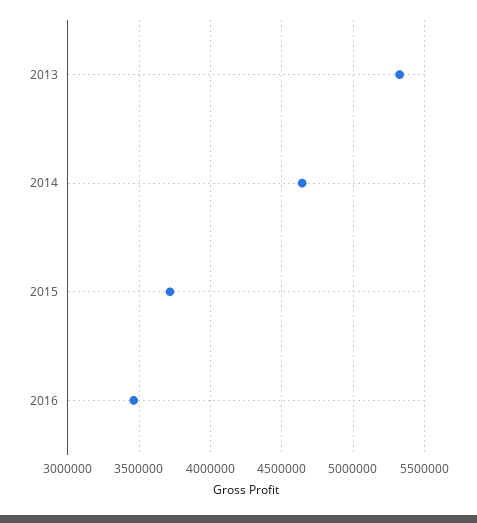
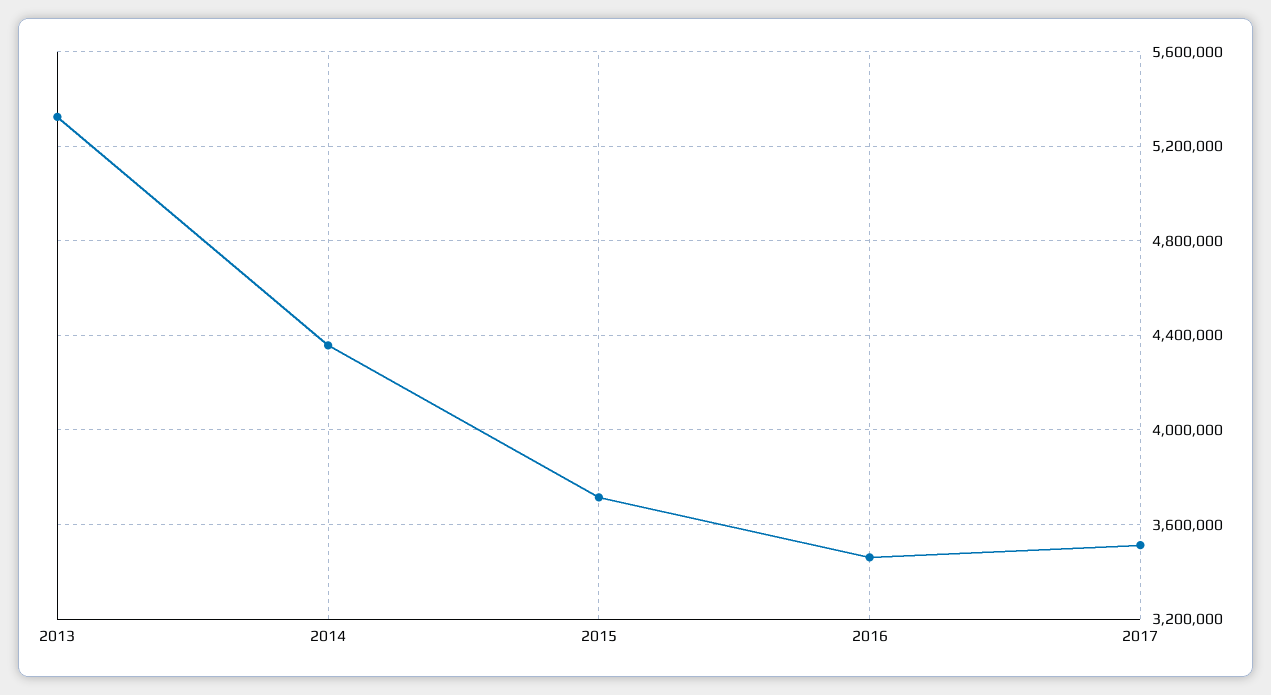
2014: 4650000 -> 4350000
2017: none -> 3500000

